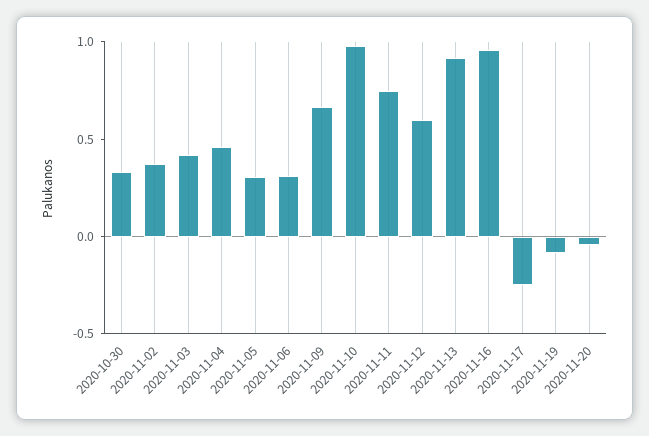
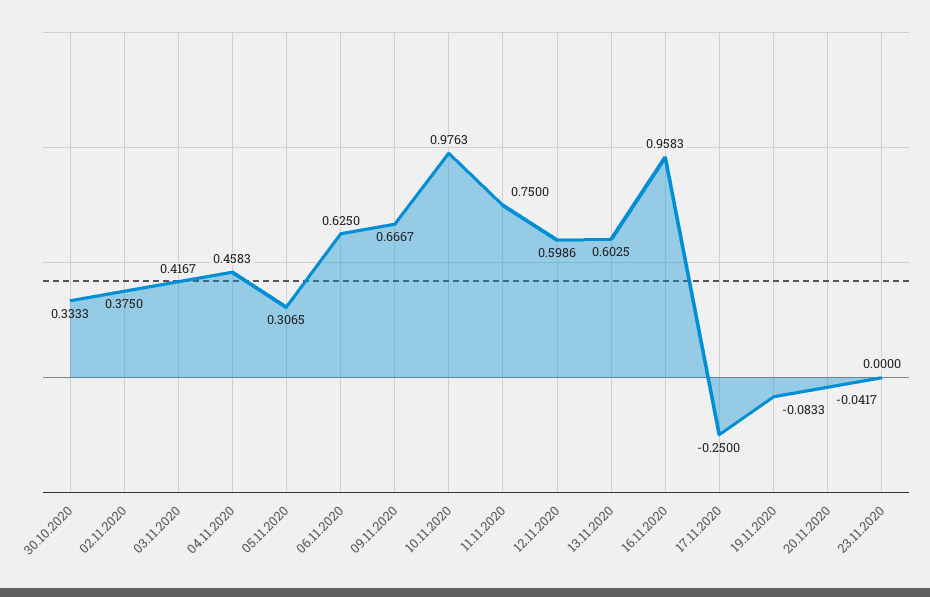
2020-11-06: 0.3 -> 0.625
2020-11-13: 0.9 -> 0.6025
23.11.2020: none -> 0

